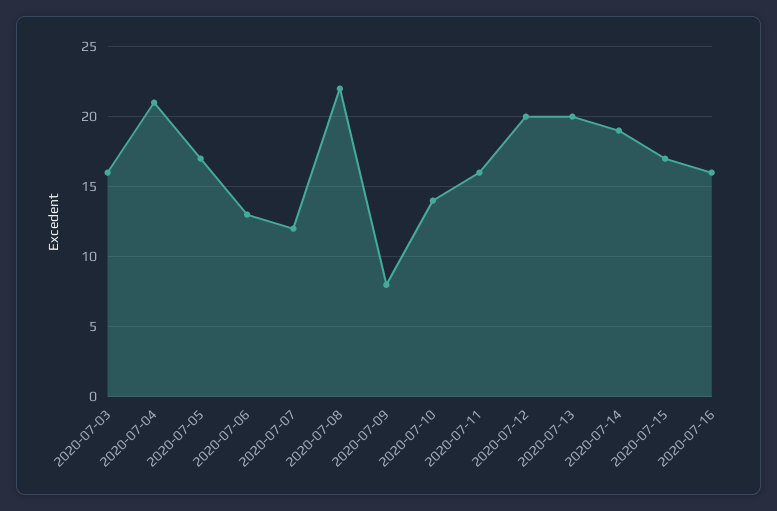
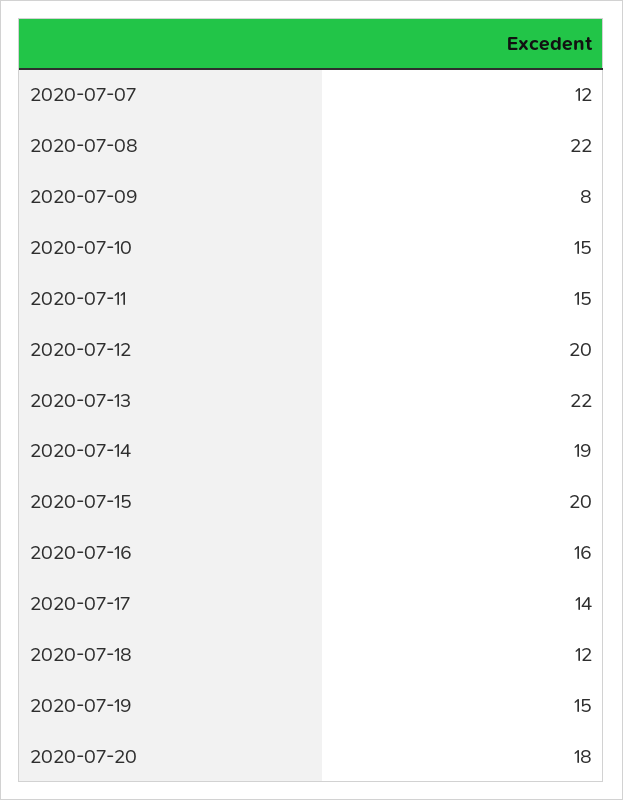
2020-07-03: 16 -> none
2020-07-04: 21 -> none
2020-07-05: 17 -> none
2020-07-06: 13 -> none
2020-07-10: 14 -> 15
2020-07-11: 16 -> 15
2020-07-13: 20 -> 22
2020-07-15: 17 -> 20
2020-07-17: none -> 14
2020-07-18: none -> 12
2020-07-19: none -> 15
2020-07-20: none -> 18

